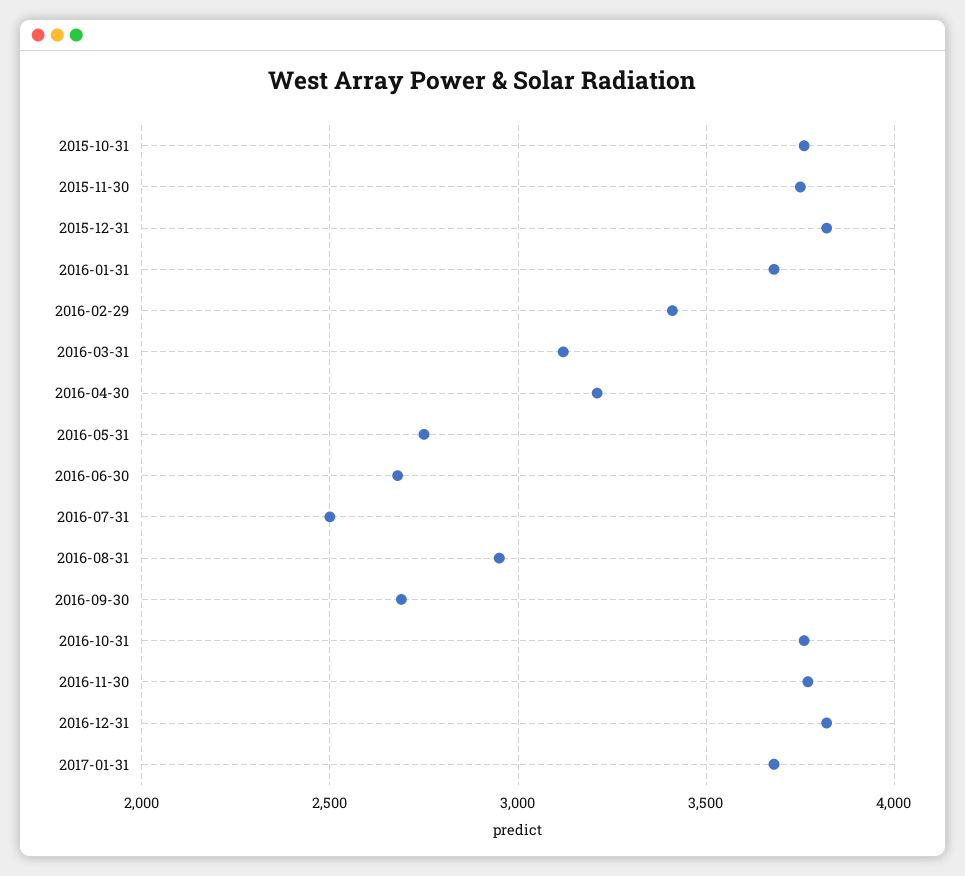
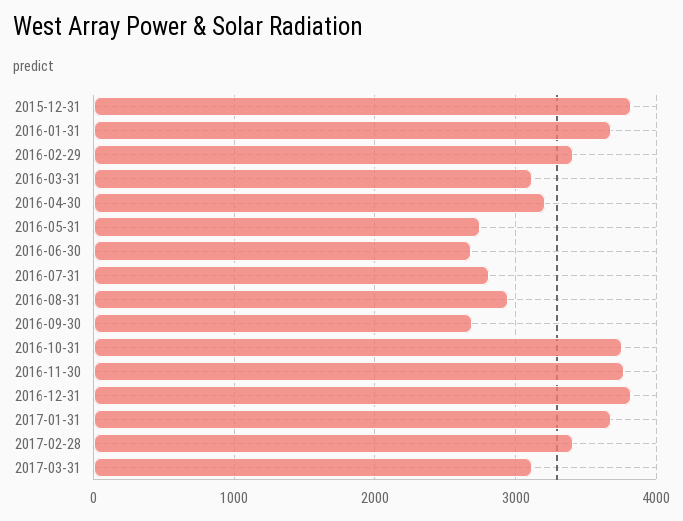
2015-10-31: 3750 -> none
2015-11-30: 3750 -> none
2016-07-31: 2500 -> 2800
2017-02-28: none -> 3400
2017-03-31: none -> 3100

